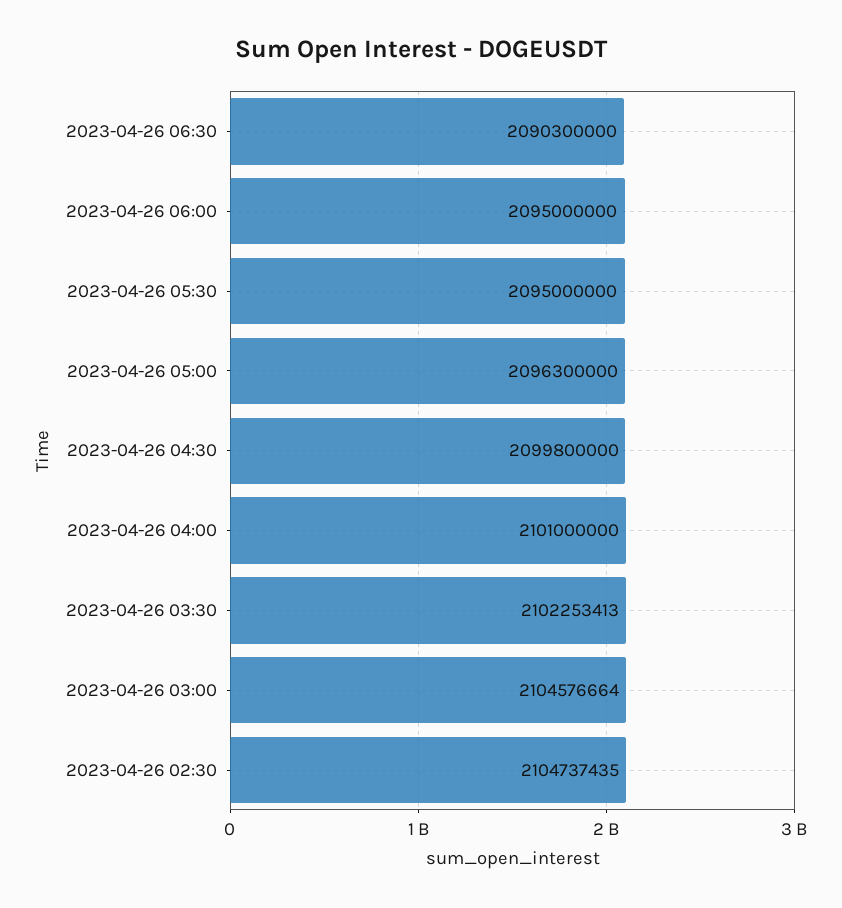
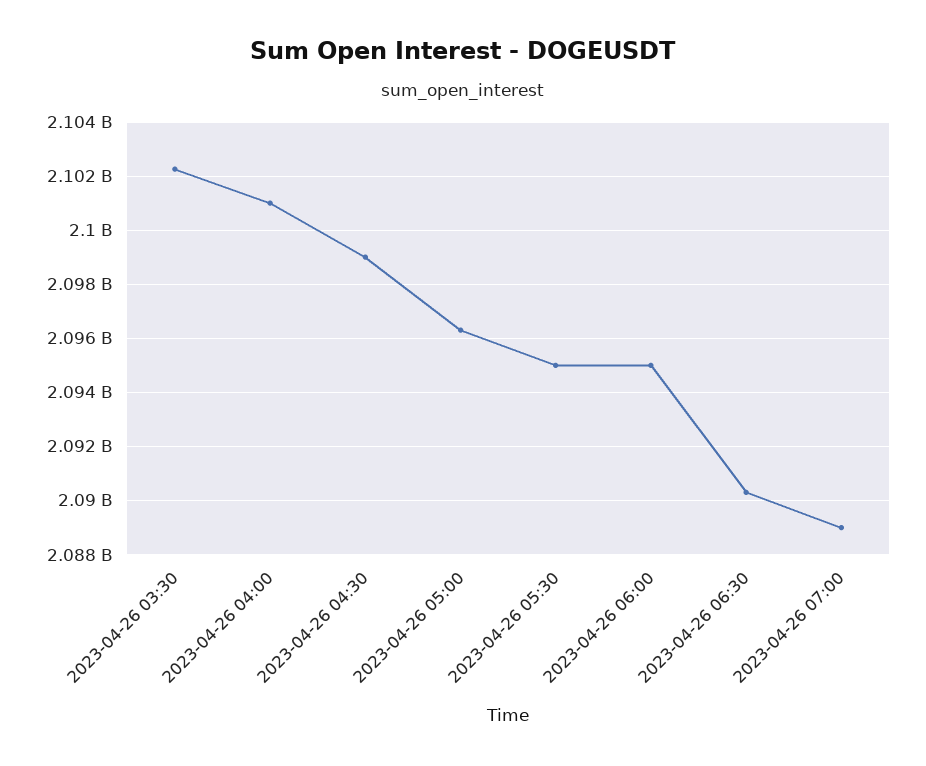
2023-04-26 04:30: 2099800000 -> 2099000000
2023-04-26 03:00: 2104576664 -> none
2023-04-26 02:30: 2104737435 -> none
2023-04-26 07:00: none -> 2089000000

